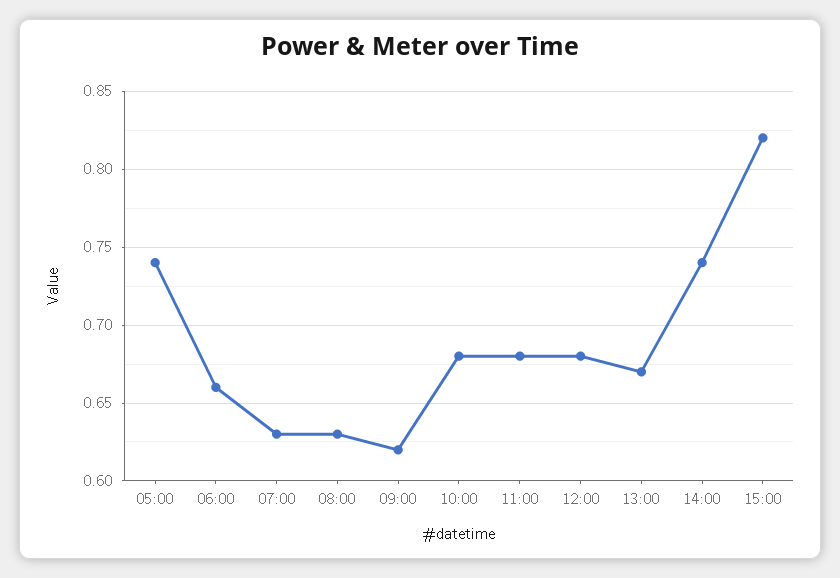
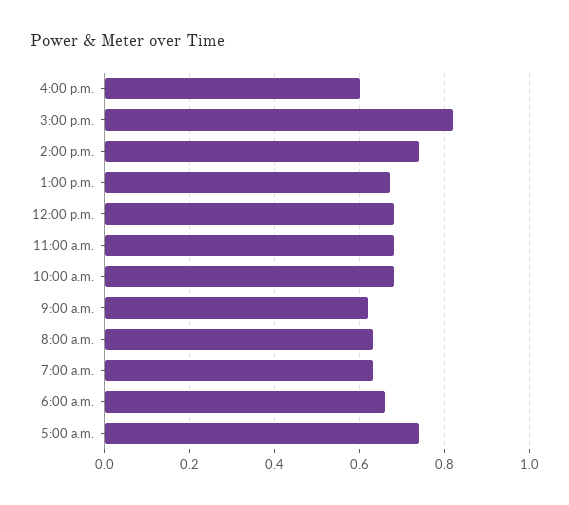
4:00 p.m.: none -> 0.6

